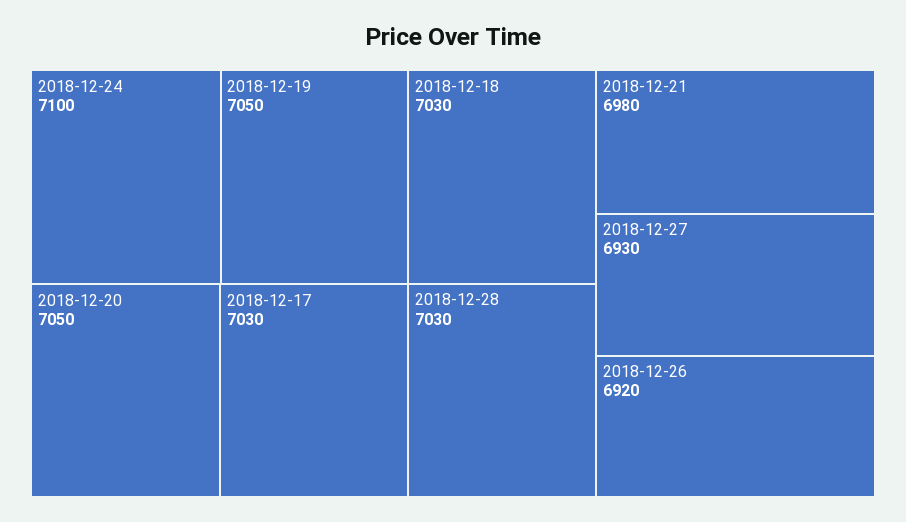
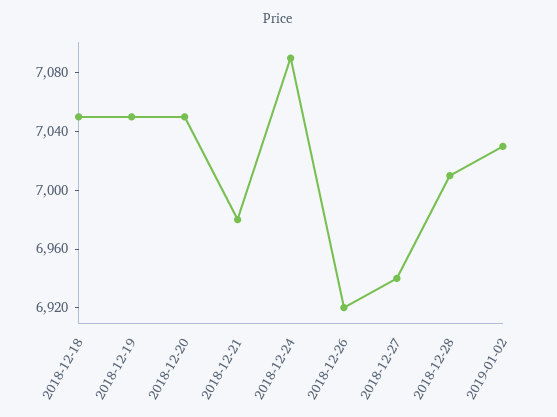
2018-12-24: 7100 -> 7090
2018-12-17: 7030 -> none
2018-12-18: 7030 -> 7050
2018-12-28: 7030 -> 7010
2018-12-27: 6930 -> 6940
2019-01-02: none -> 7030

